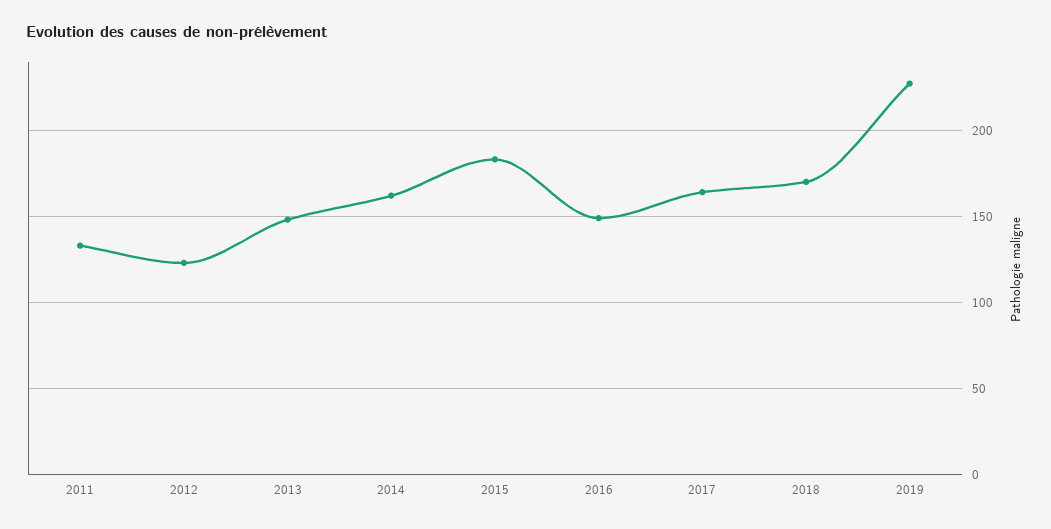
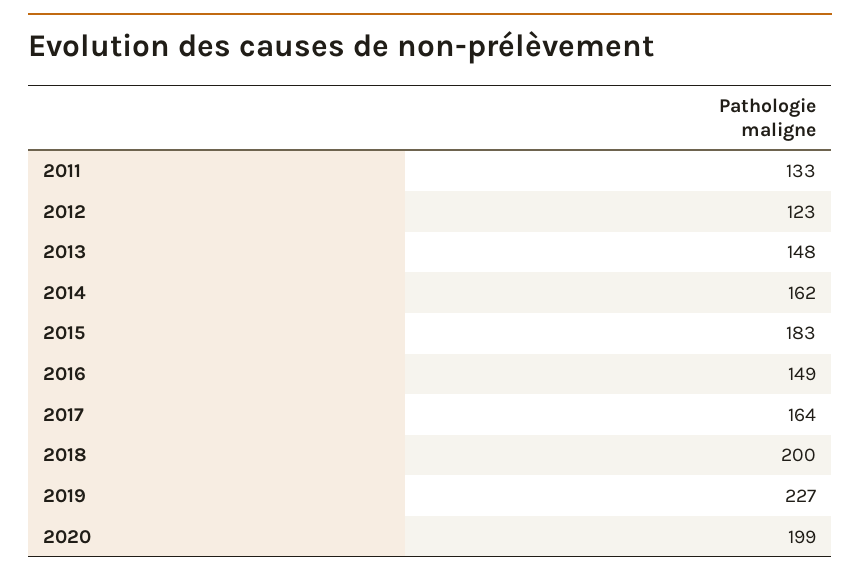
2018: 170 -> 200
2020: none -> 199

